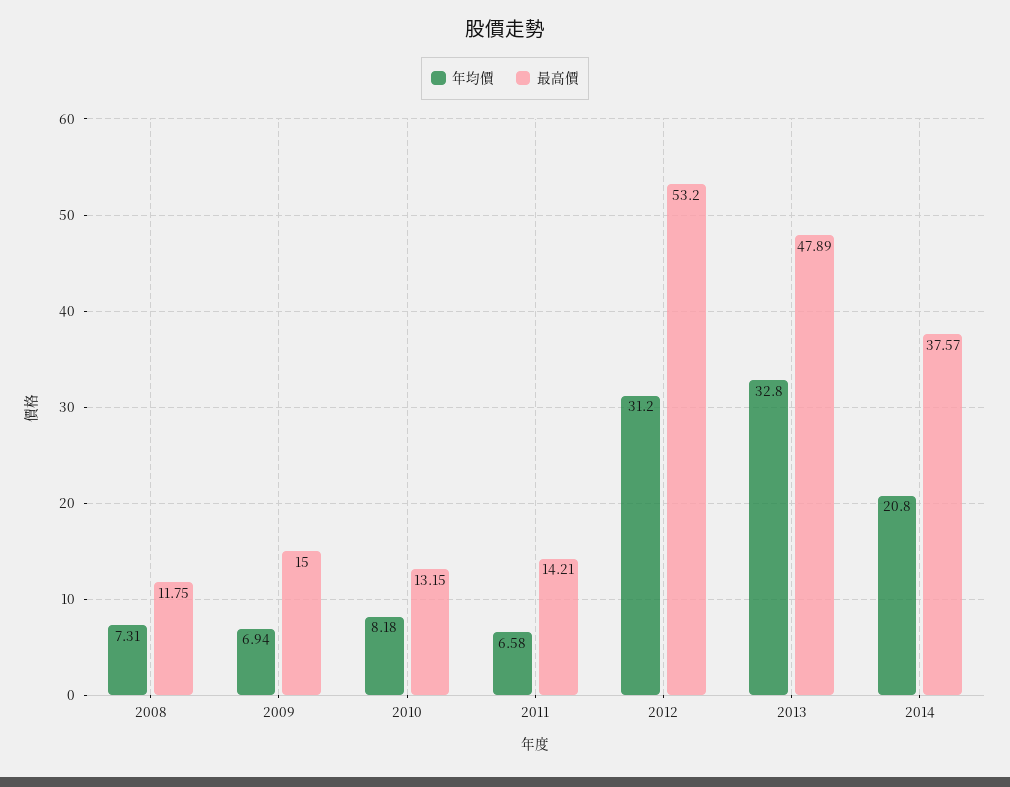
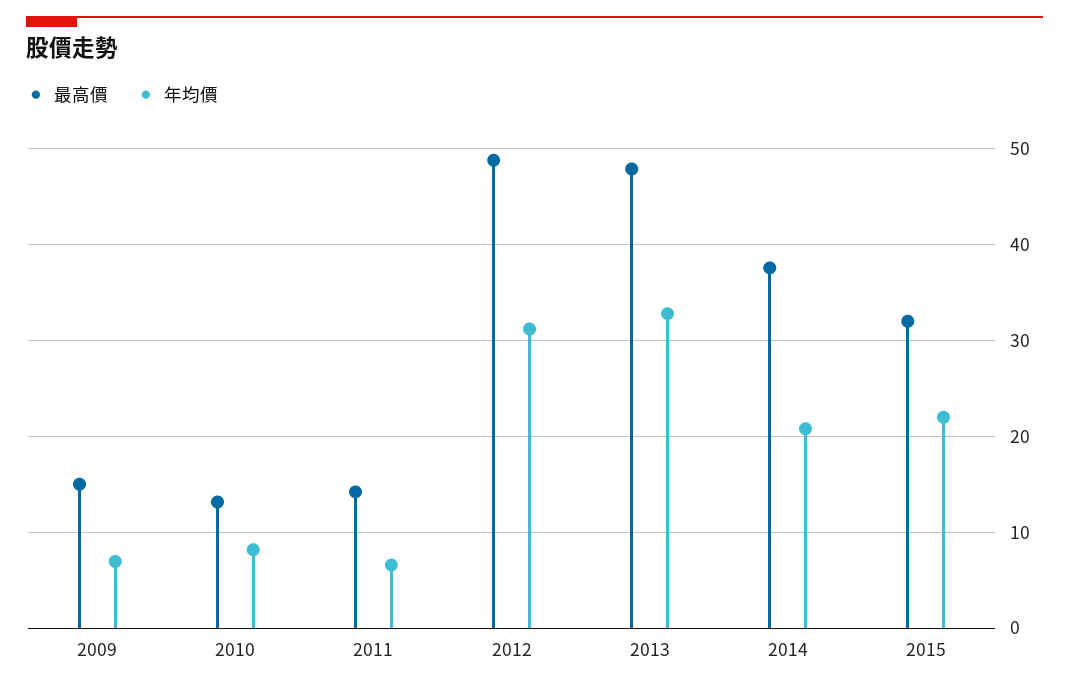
年均價, 2008: 7.31 -> none
最高價, 2008: 11.75 -> none
最高價, 2012: 53.2 -> 49
最高價, 2015: none -> 32
年均價, 2015: none -> 22

